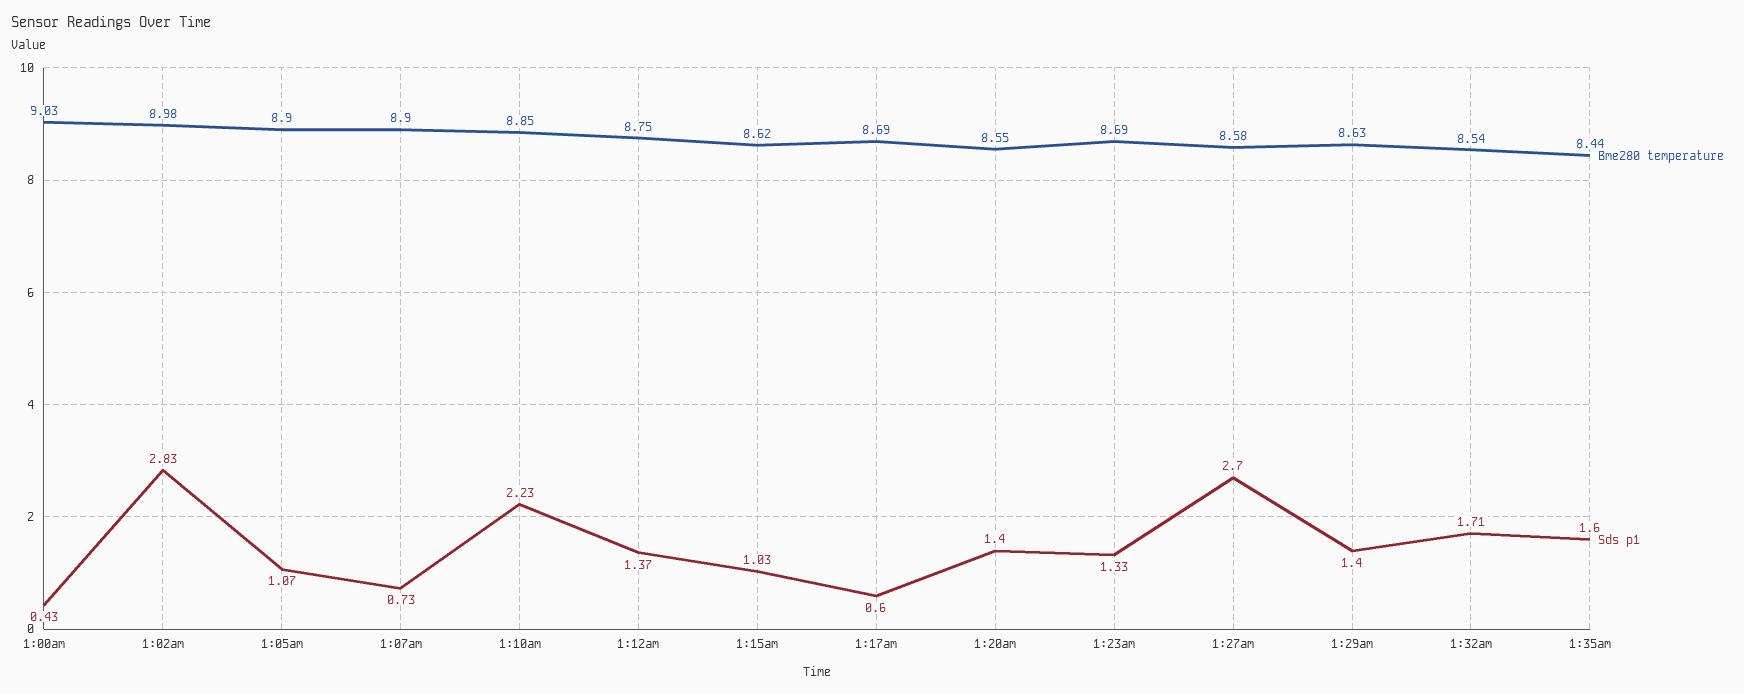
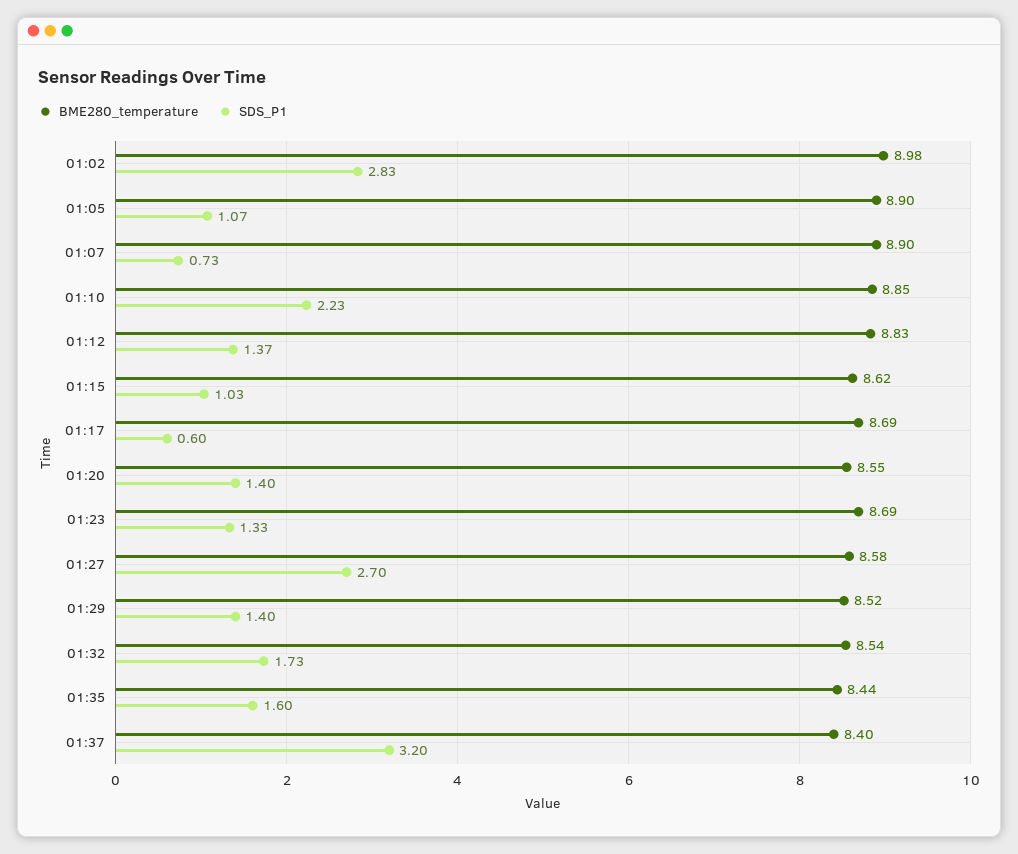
Bme280 temperature, 1:00am: 9.03 -> none
Sds p1, 1:00am: 0.43 -> none
Bme280 temperature, 1:12am: 8.75 -> 8.83
Bme280 temperature, 1:29am: 8.63 -> 8.52
Sds p1, 1:32am: 1.71 -> 1.73
Bme280 temperature, 01:37: none -> 8.4
Sds p1, 01:37: none -> 3.2

